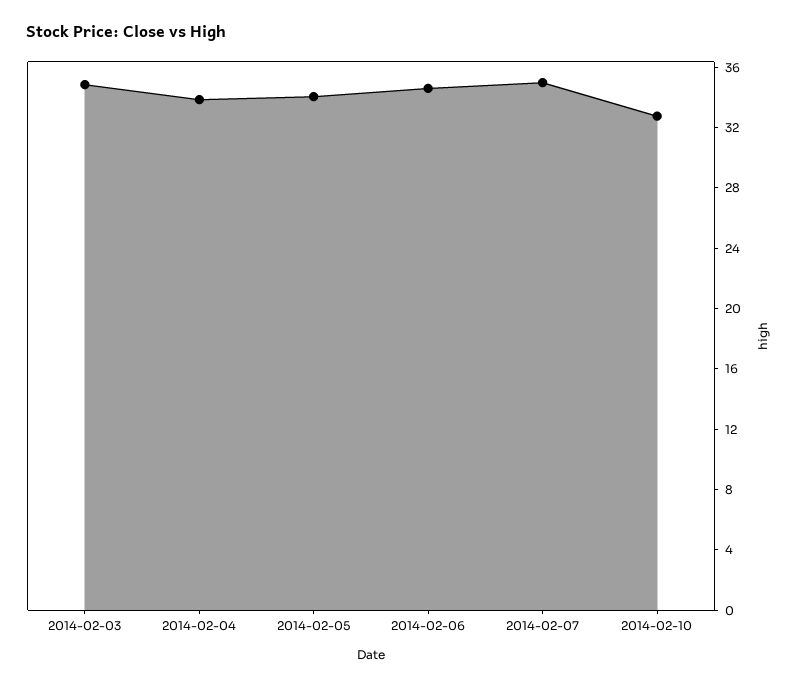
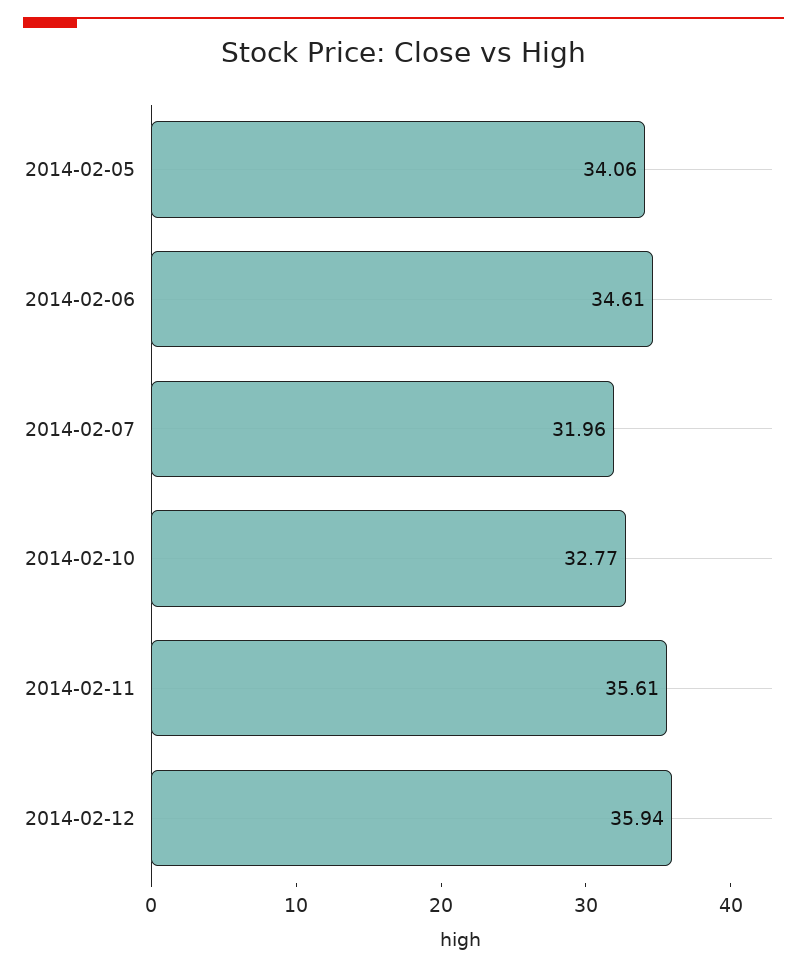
2014-02-03: 35 -> none
2014-02-04: 34 -> none
2014-02-07: 35 -> 31.96
2014-02-11: none -> 35.61
2014-02-12: none -> 35.94

